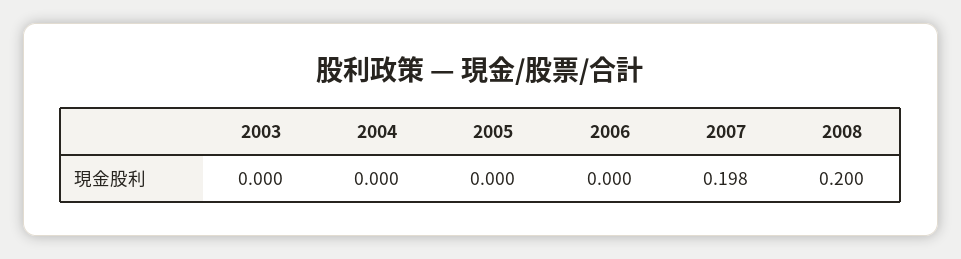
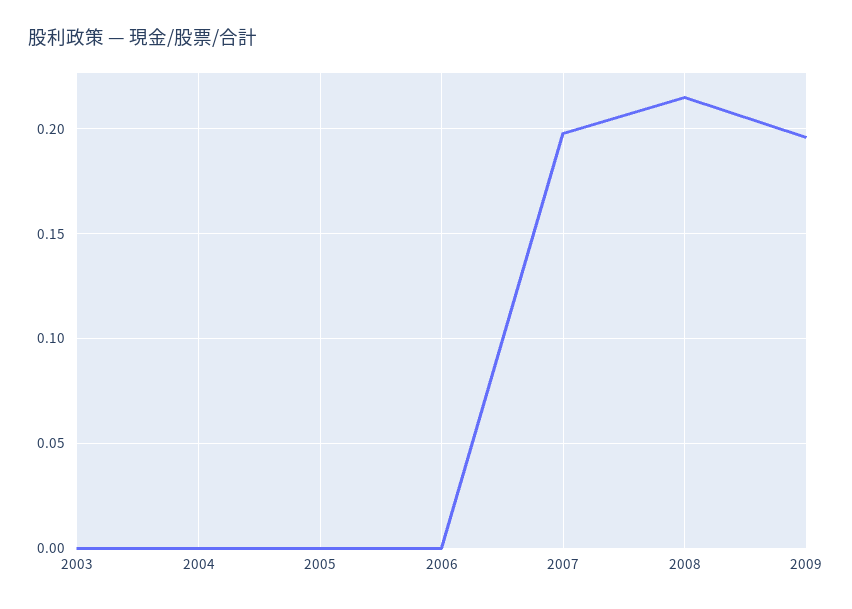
2008: 0.2 -> 0.215
2009: none -> 0.195

